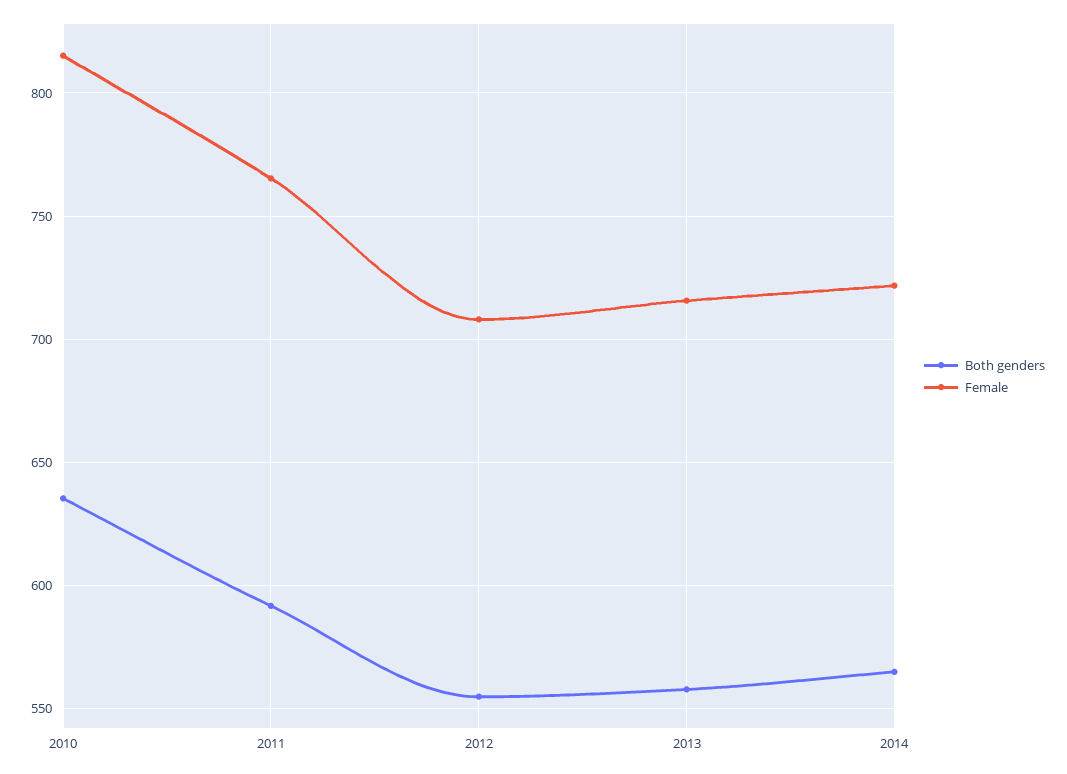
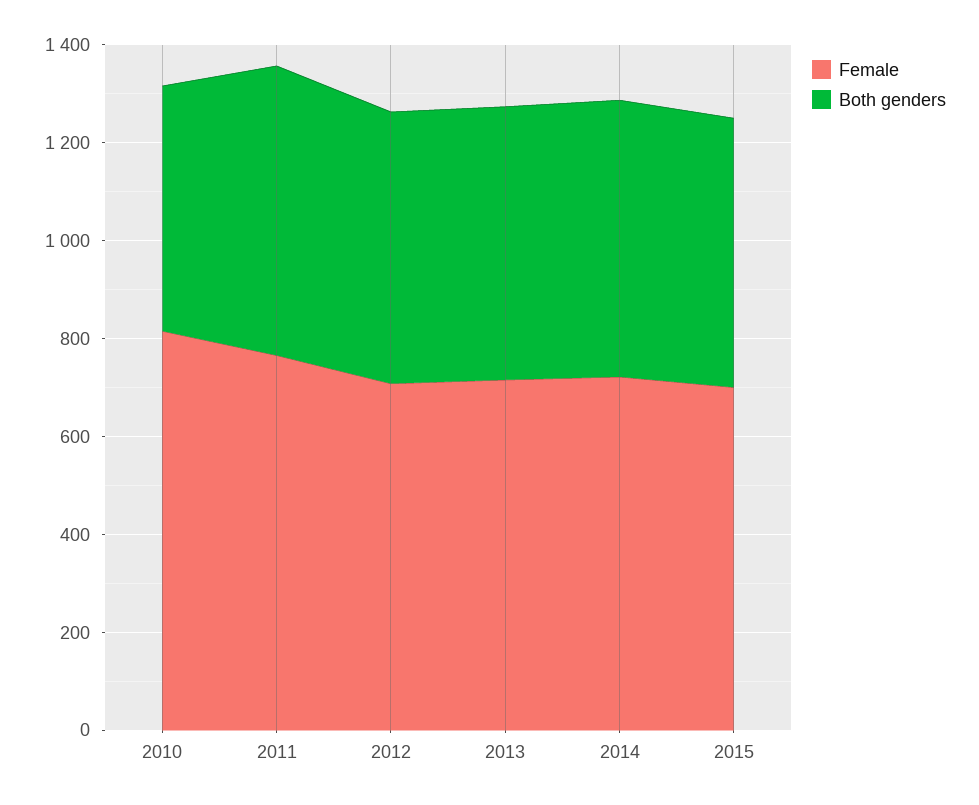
Both genders, 2010: 635 -> 500
Female, 2015: none -> 700
Both genders, 2015: none -> 550

